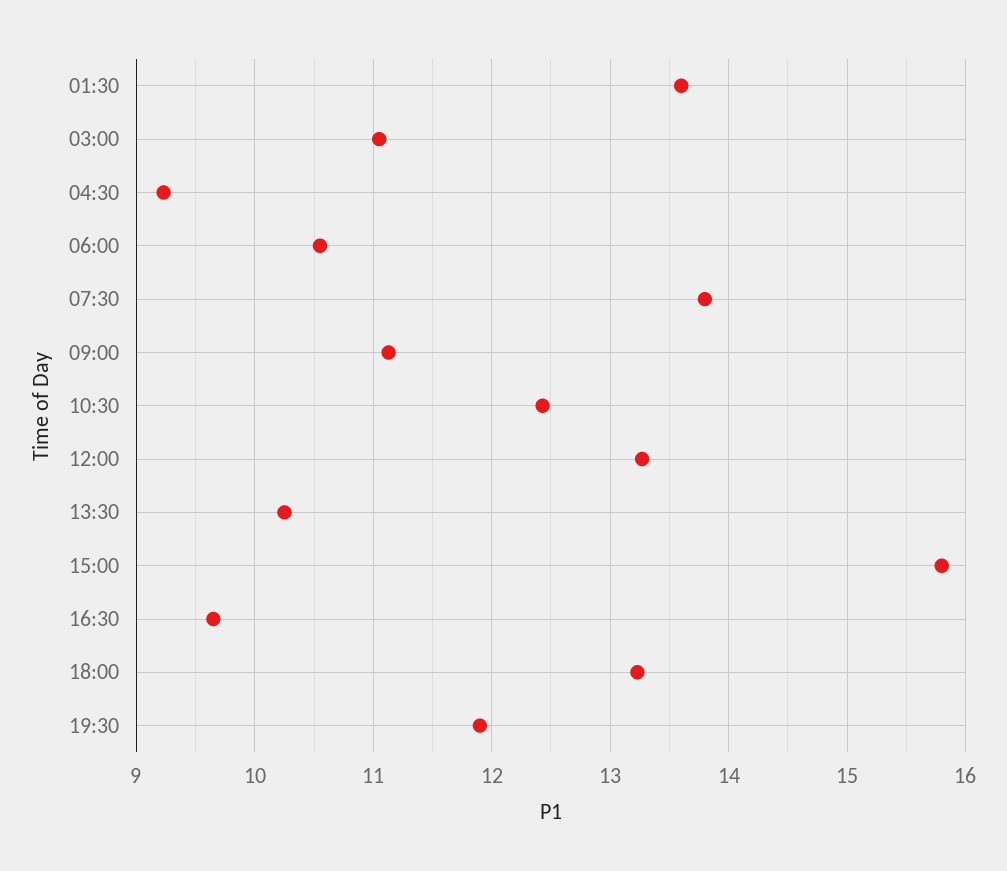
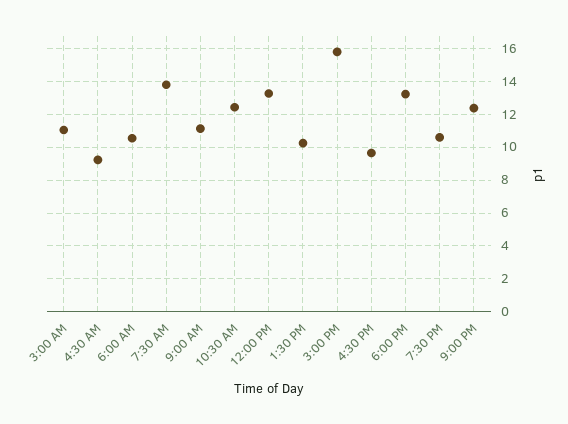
01:30: 13.6 -> none
19:30: 11.9 -> 10.5
9:00 PM: none -> 12.5

